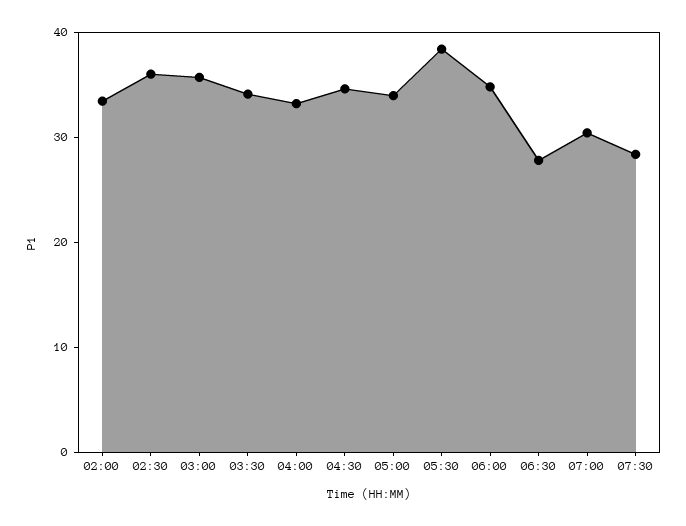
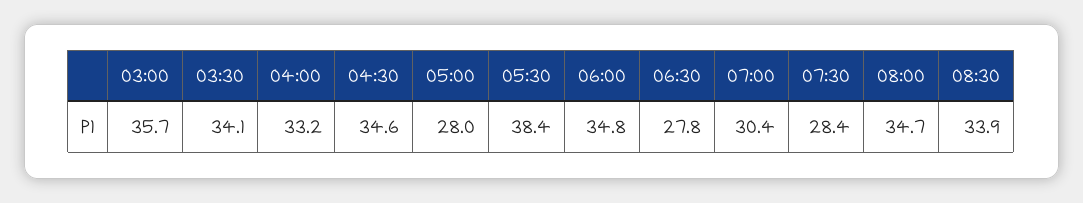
02:00: 34 -> none
02:30: 36 -> none
05:00: 34 -> 28
08:00: none -> 34.7
08:30: none -> 33.9

